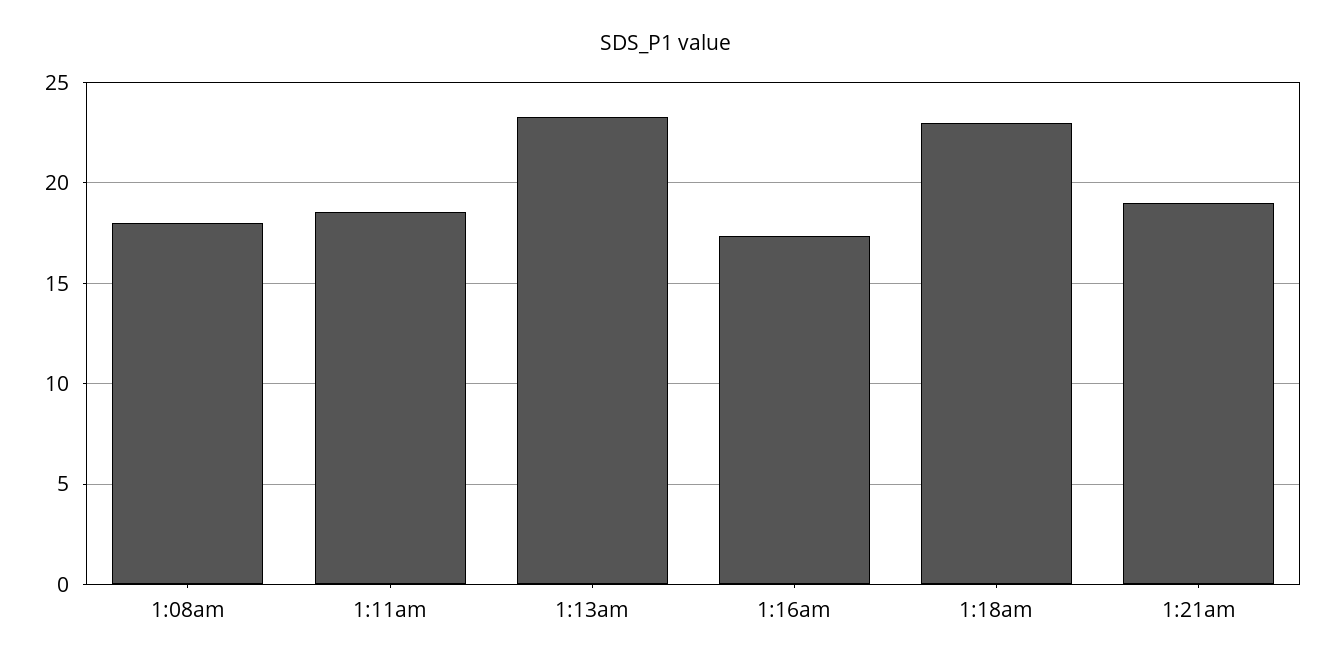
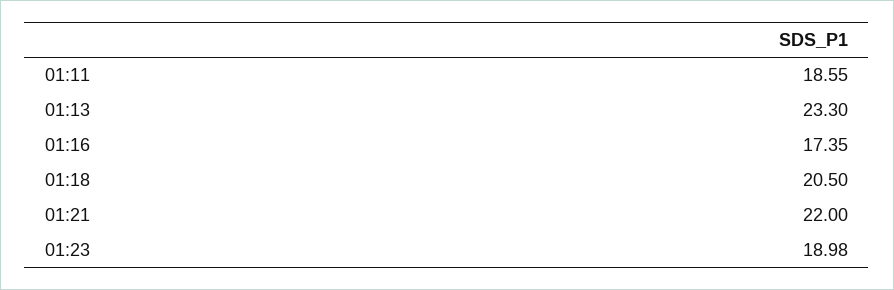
1:08am: 18 -> none
1:18am: 23 -> 20.5
1:21am: 19 -> 22
01:23: none -> 18.98

